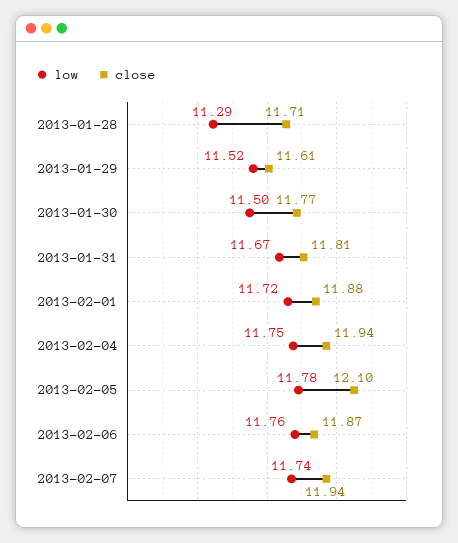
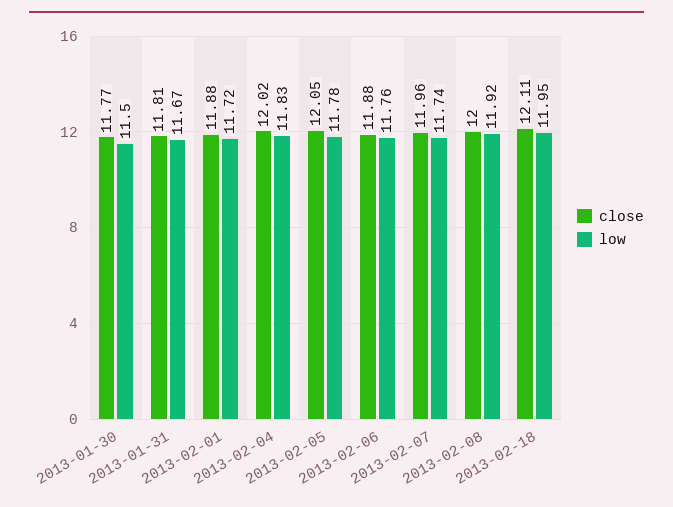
low, 2013-01-28: 11.29 -> none
close, 2013-01-28: 11.71 -> none
low, 2013-01-29: 11.52 -> none
close, 2013-01-29: 11.61 -> none
low, 2013-02-04: 11.75 -> 11.83
close, 2013-02-04: 11.94 -> 12.02
close, 2013-02-05: 12.1 -> 12.05
close, 2013-02-06: 11.87 -> 11.88
close, 2013-02-07: 11.94 -> 11.96
close, 2013-02-08: none -> 12
low, 2013-02-08: none -> 11.92
close, 2013-02-18: none -> 12.11
low, 2013-02-18: none -> 11.95

